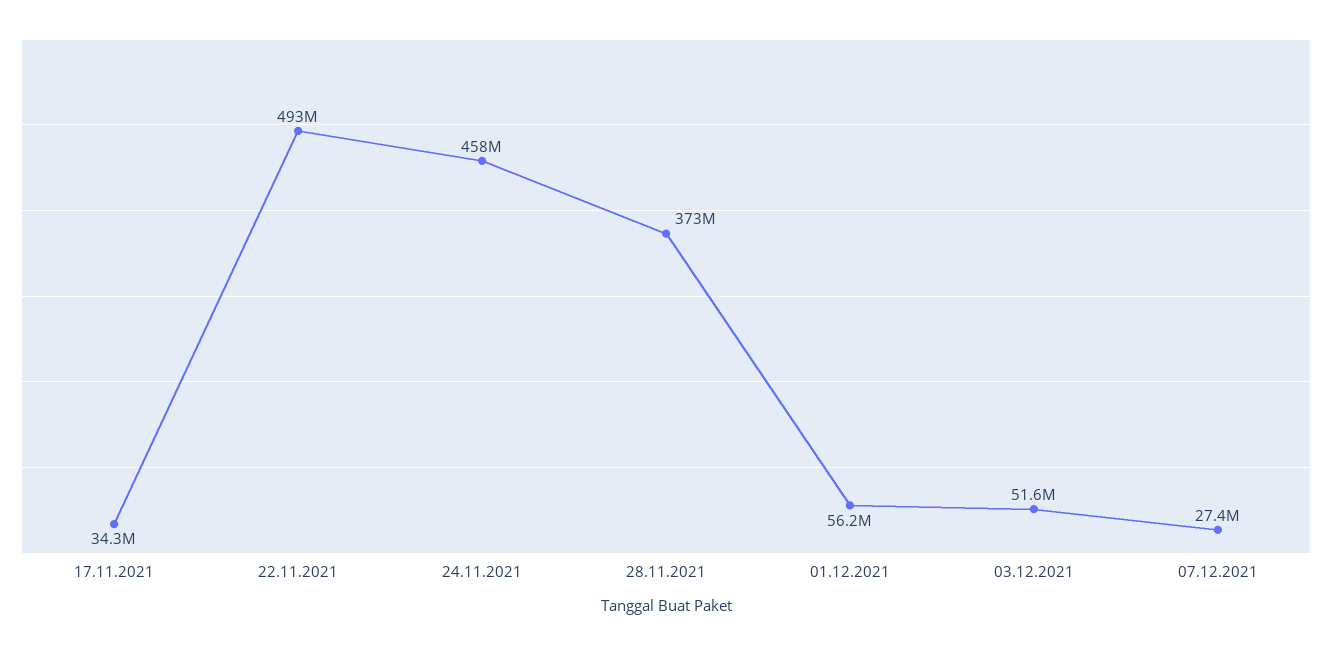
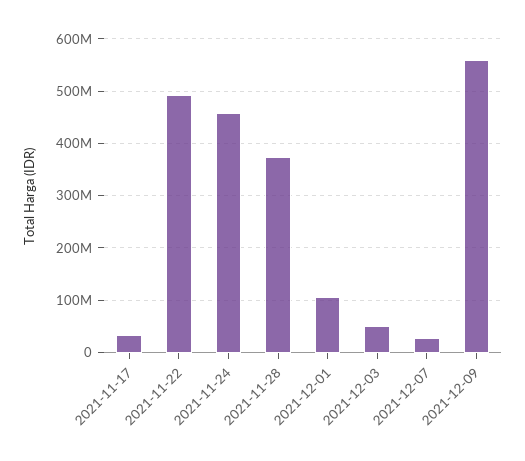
01.12.2021: 56200000 -> 100000000
2021-12-09: none -> 560000000

